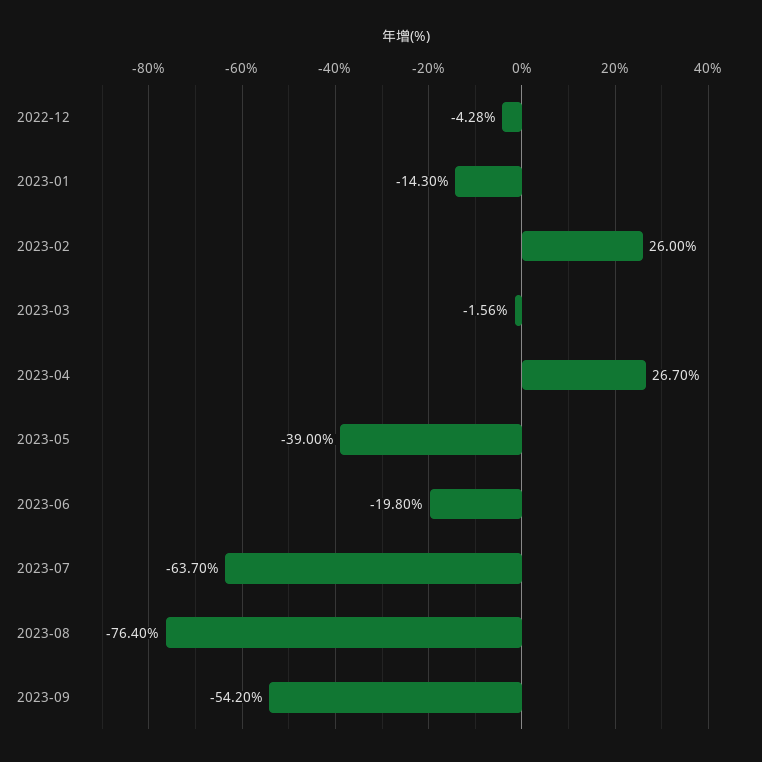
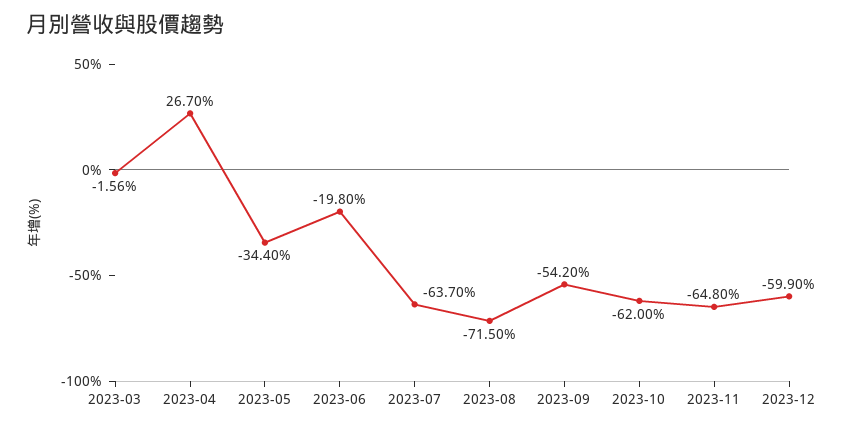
2022-12: -4.28 -> none
2023-01: -14.3 -> none
2023-02: 26 -> none
2023-05: -39 -> -34.4
2023-08: -76.4 -> -71.5
2023-10: none -> -62
2023-11: none -> -64.8
2023-12: none -> -59.9

